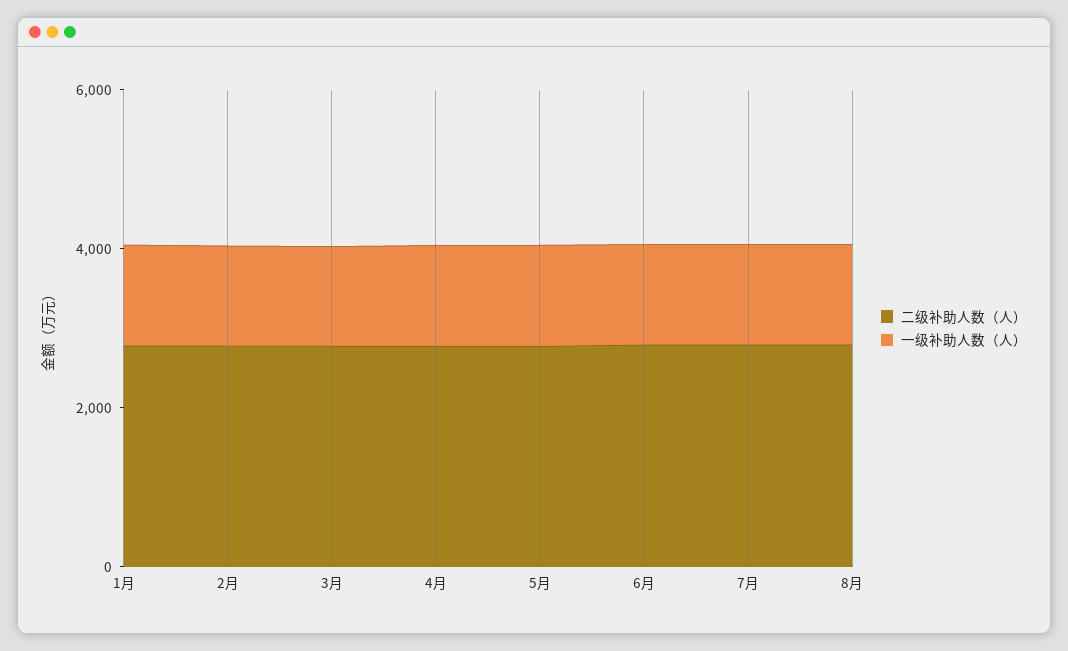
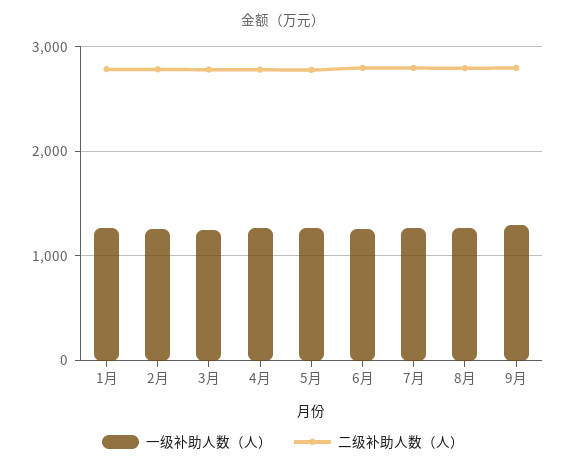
一级补助人数（人）, 9月: none -> 1300
二级补助人数（人）, 9月: none -> 2800

